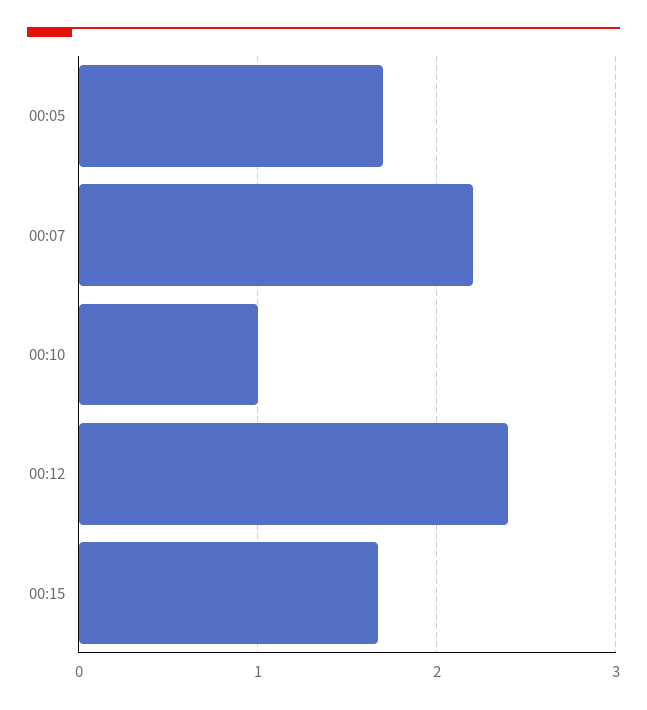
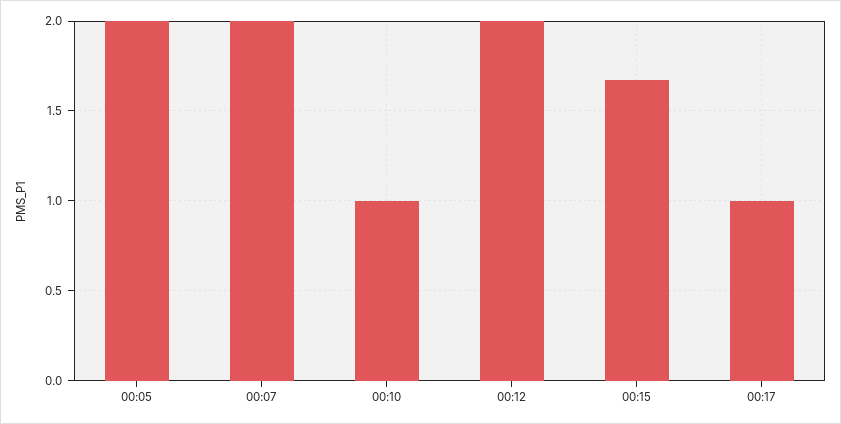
00:05: 1.7 -> 2
00:07: 2.2 -> 2
00:12: 2.4 -> 2
00:17: none -> 1

